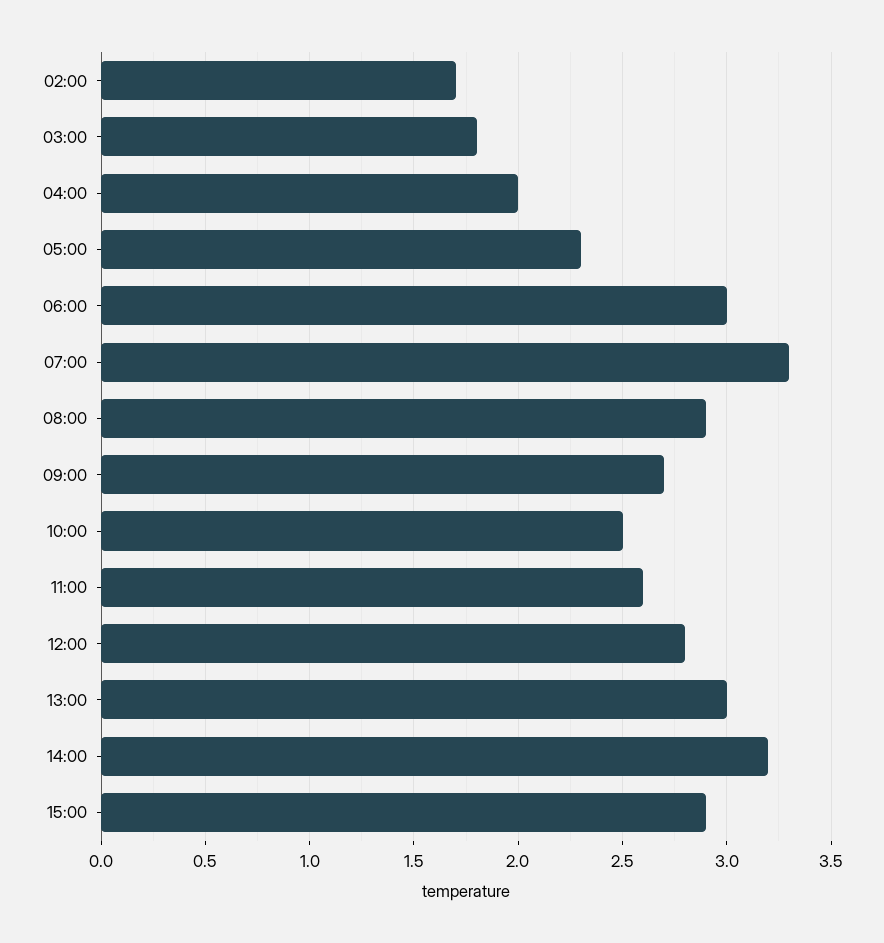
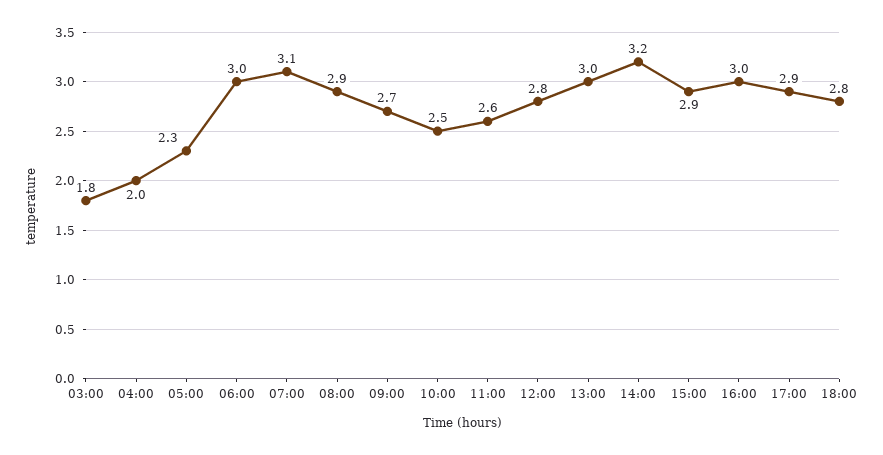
02:00: 1.7 -> none
07:00: 3.3 -> 3.1
16:00: none -> 3
17:00: none -> 2.9
18:00: none -> 2.8

